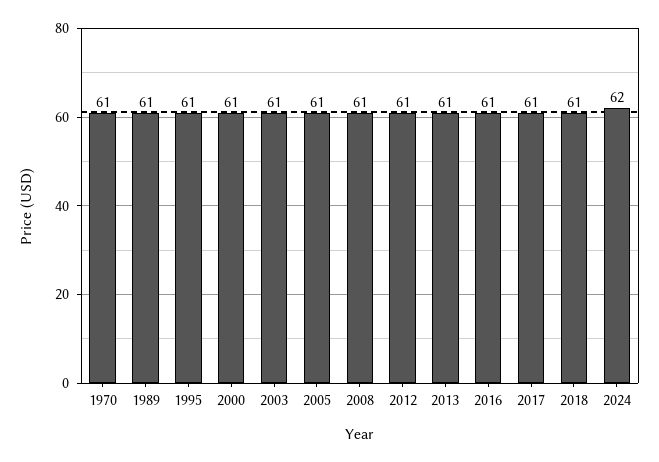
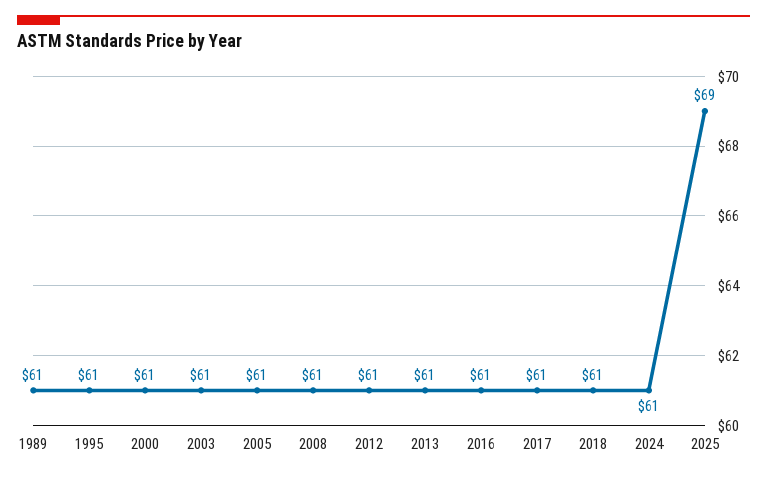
1970: 61 -> none
2024: 62 -> 61
2025: none -> 69

